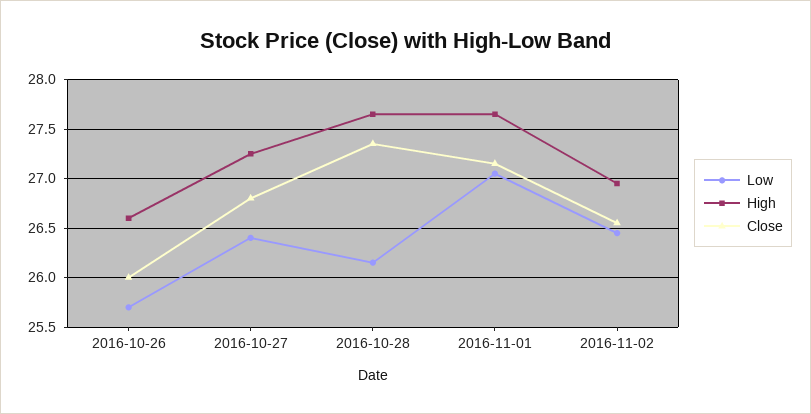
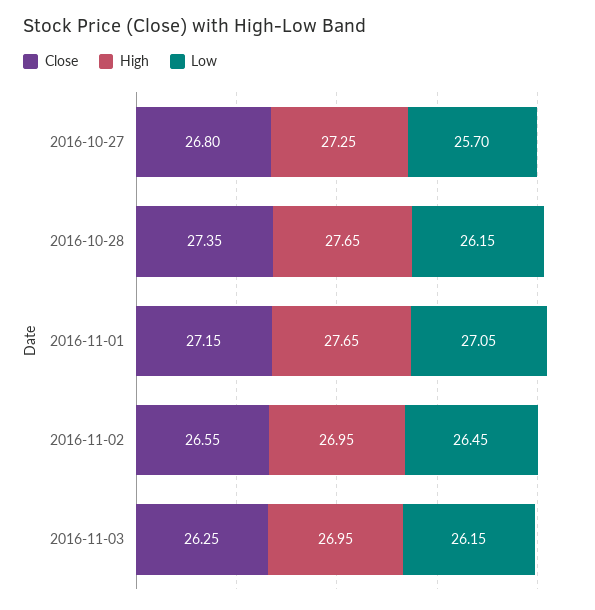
Low, 2016-10-26: 25.7 -> none
High, 2016-10-26: 26.6 -> none
Close, 2016-10-26: 26 -> none
Low, 2016-10-27: 26.4 -> 25.7
Close, 2016-11-03: none -> 26.25
High, 2016-11-03: none -> 26.95
Low, 2016-11-03: none -> 26.15

